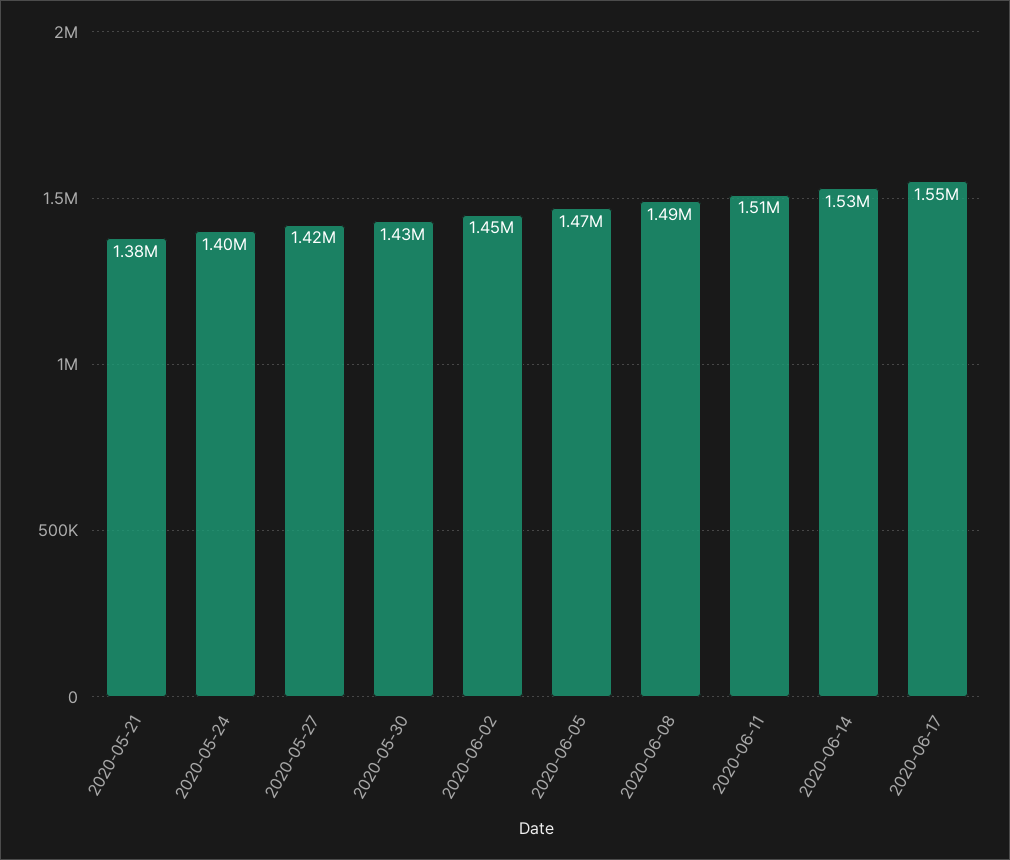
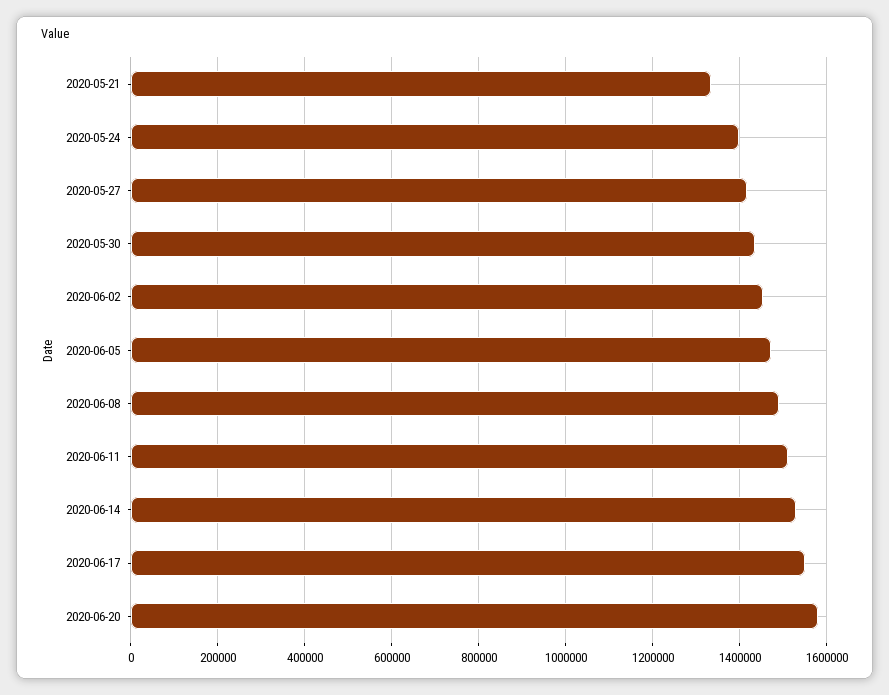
2020-05-21: 1380000 -> 1340000
2020-06-20: none -> 1580000

